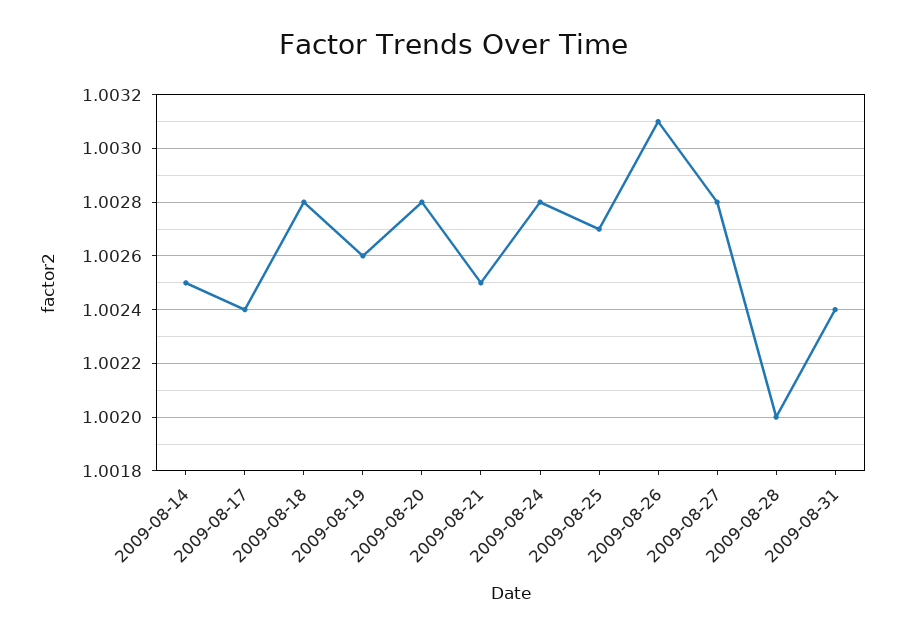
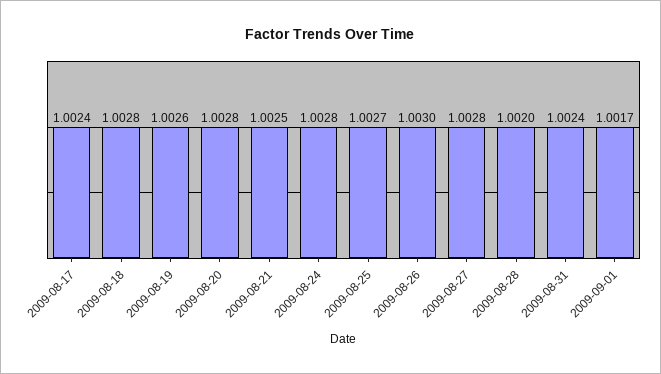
2009-08-14: 1.0025 -> none
2009-08-26: 1.0031 -> 1.003
2009-09-01: none -> 1.0017

